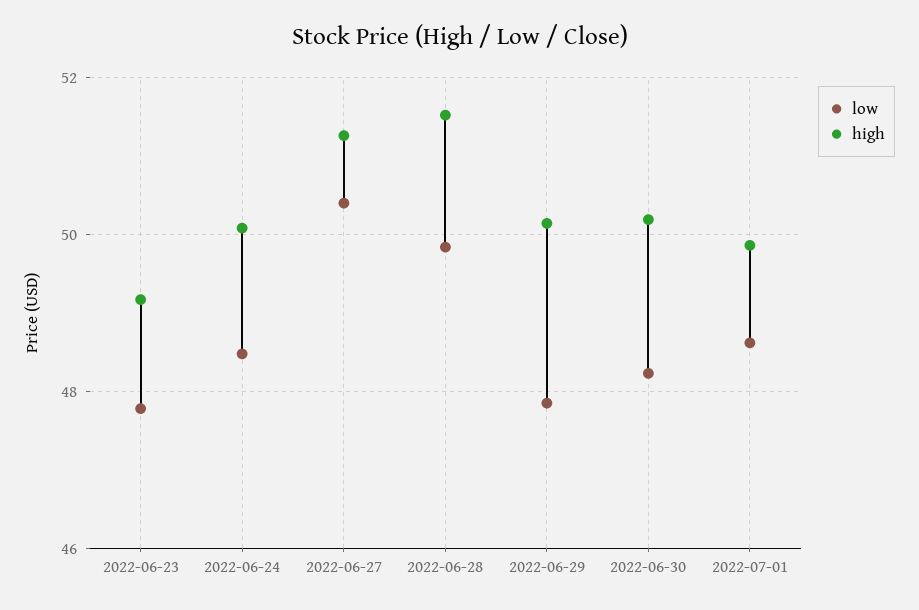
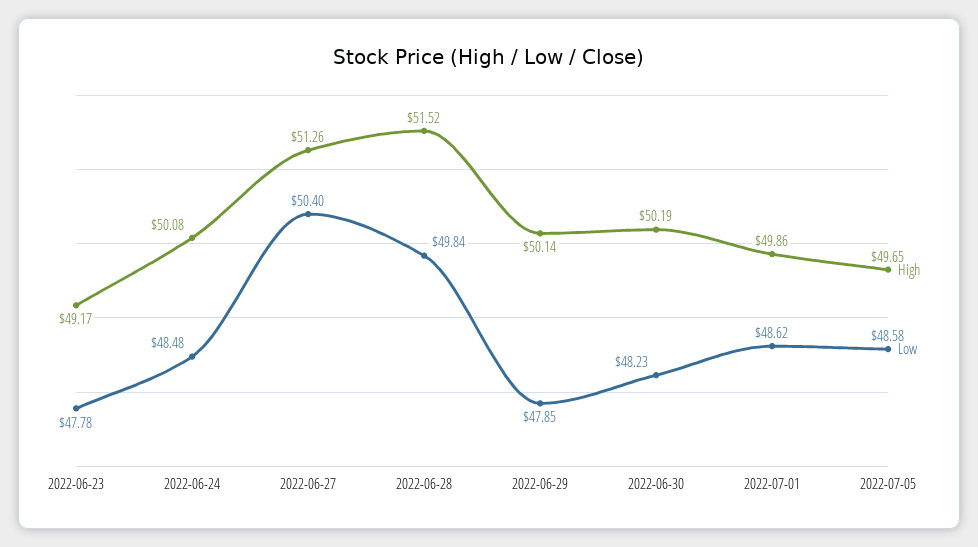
high, 2022-07-05: none -> 49.65
low, 2022-07-05: none -> 48.58

